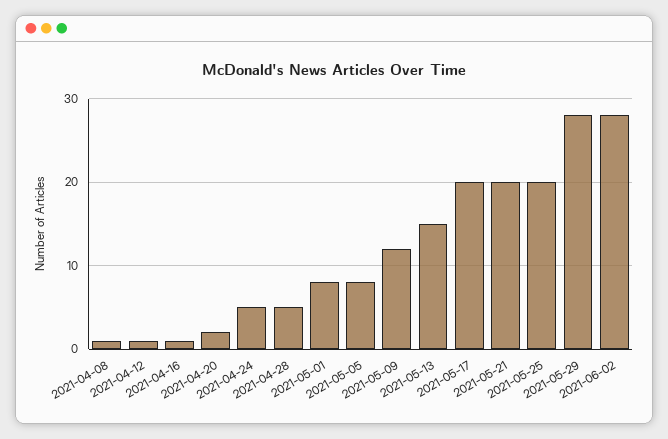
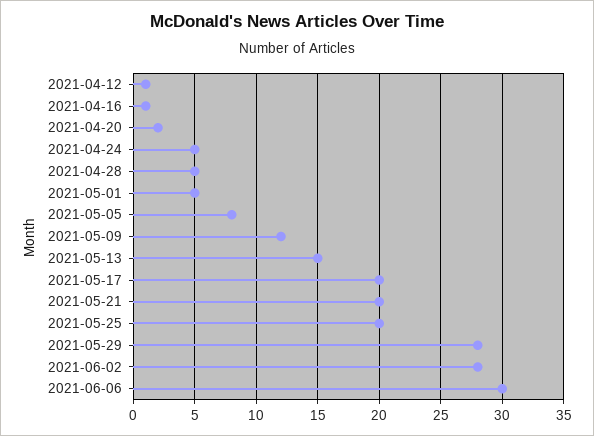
2021-04-08: 1 -> none
2021-05-01: 8 -> 5
2021-06-06: none -> 30

